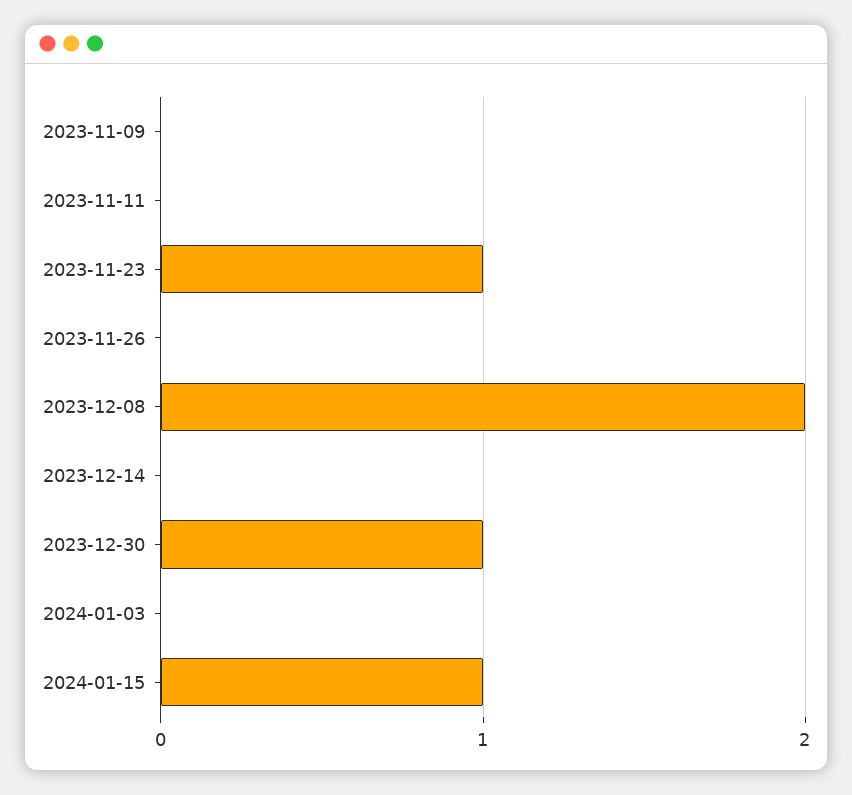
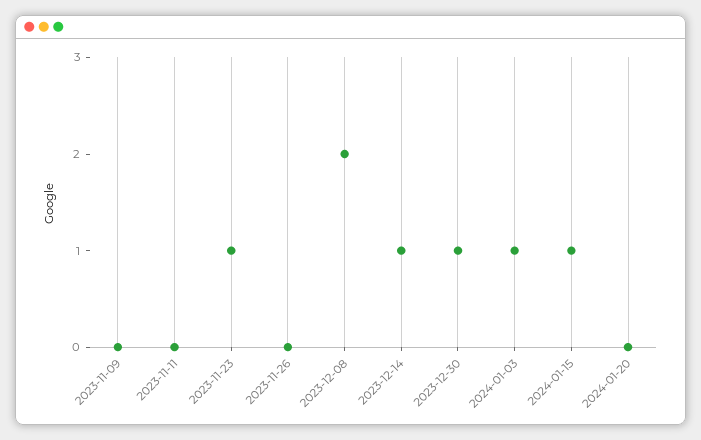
2023-12-14: 0 -> 1
2024-01-03: 0 -> 1
2024-01-20: none -> 0

